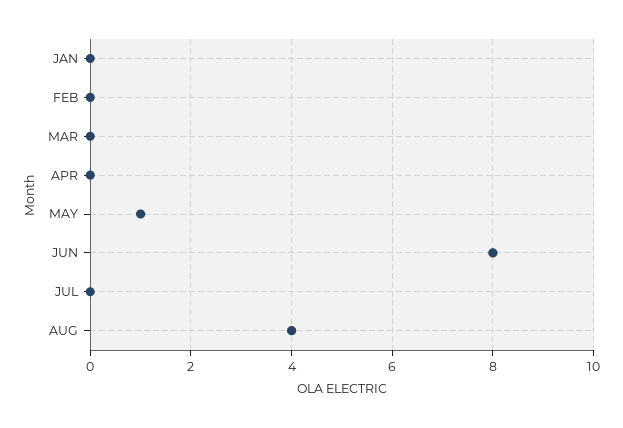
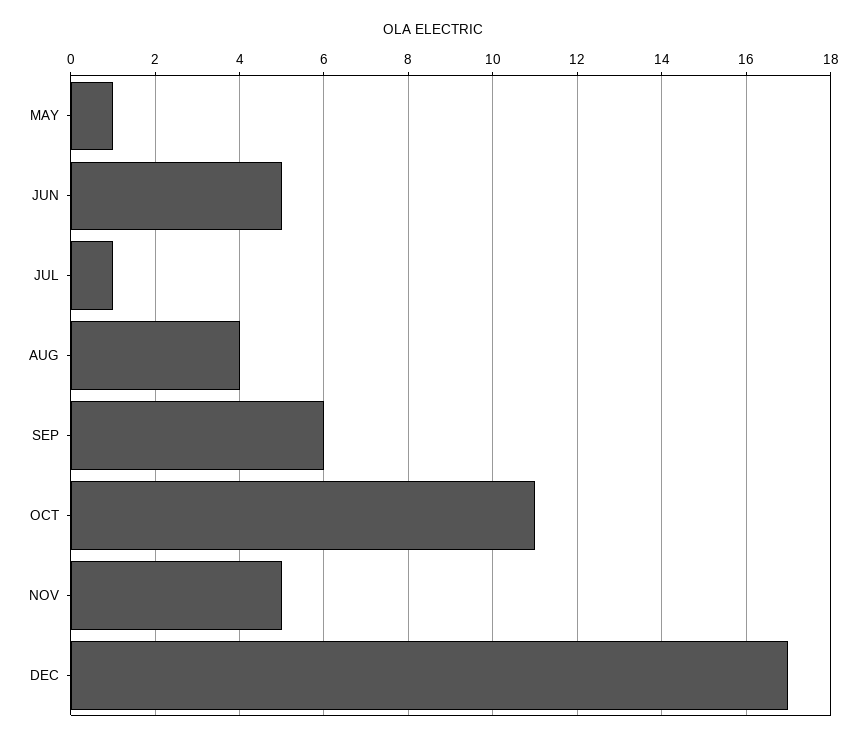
JAN: 0 -> none
FEB: 0 -> none
MAR: 0 -> none
APR: 0 -> none
JUN: 8 -> 5
JUL: 0 -> 1
SEP: none -> 6
OCT: none -> 11
NOV: none -> 5
DEC: none -> 17

